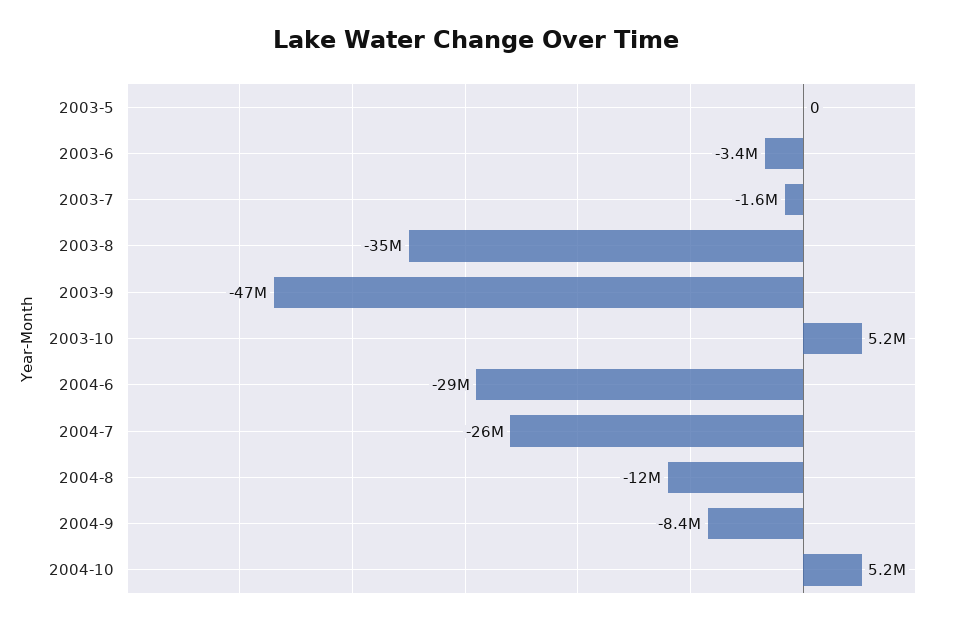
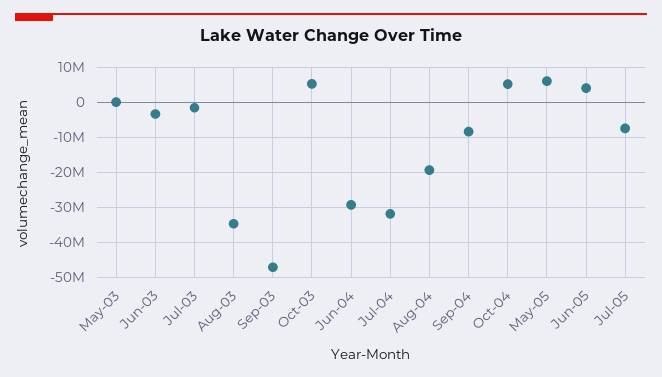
2004-7: -26000000 -> -32000000
2004-8: -12000000 -> -20000000
May-05: none -> 6000000
Jun-05: none -> 4000000
Jul-05: none -> -8000000

